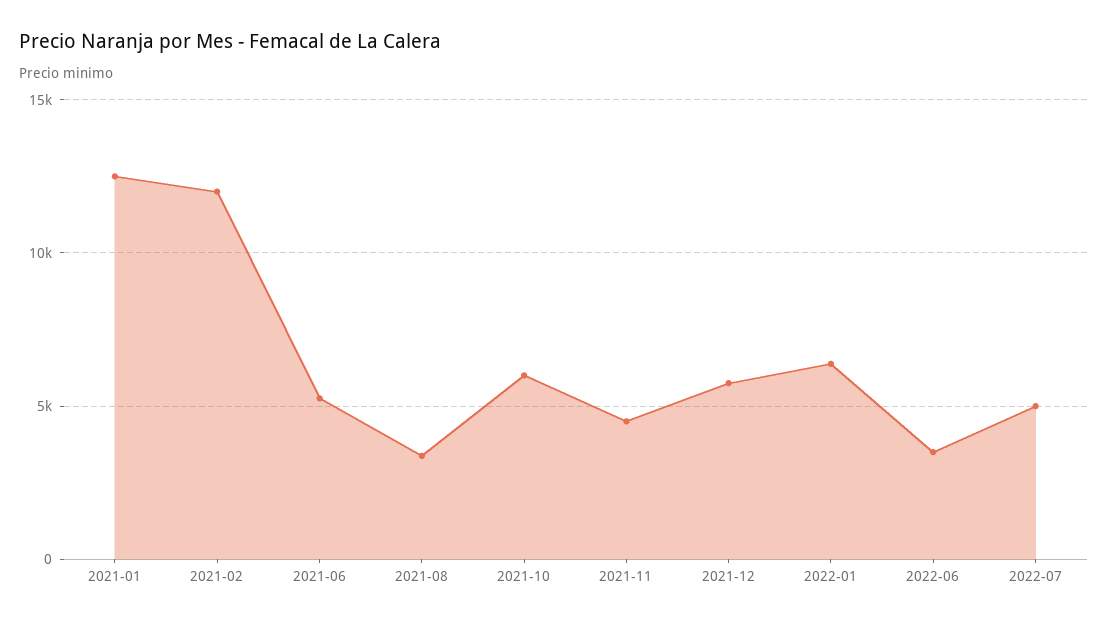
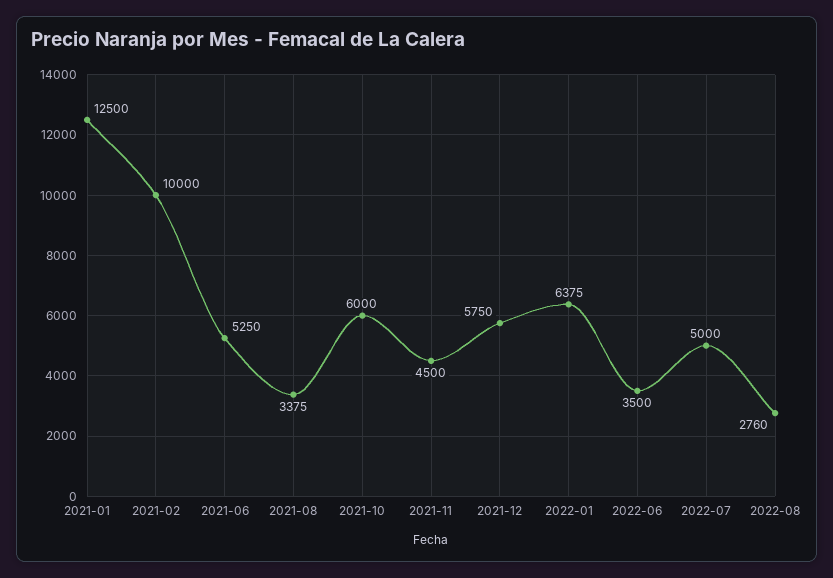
2021-02: 12000 -> 10000
2022-08: none -> 2760

